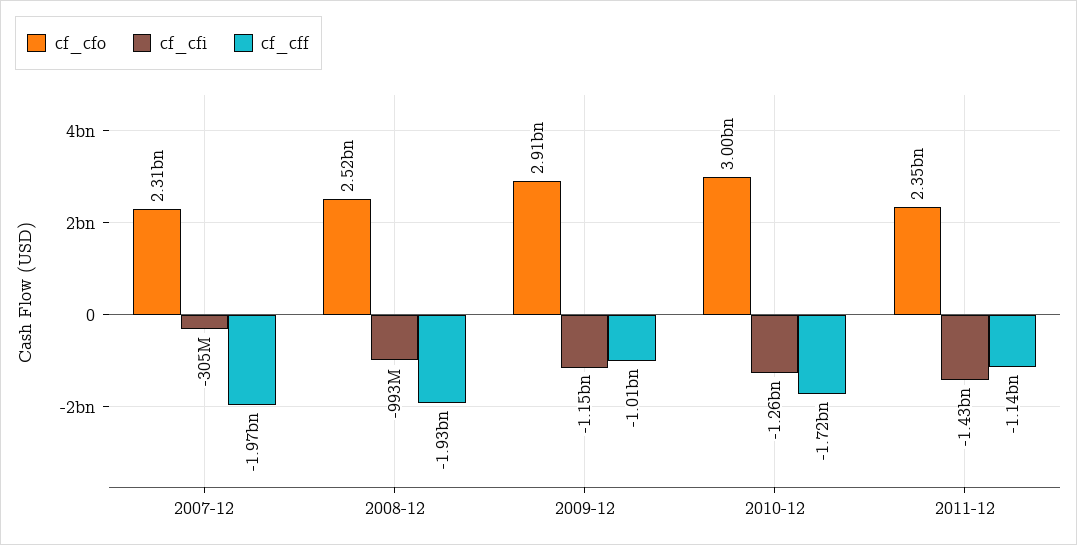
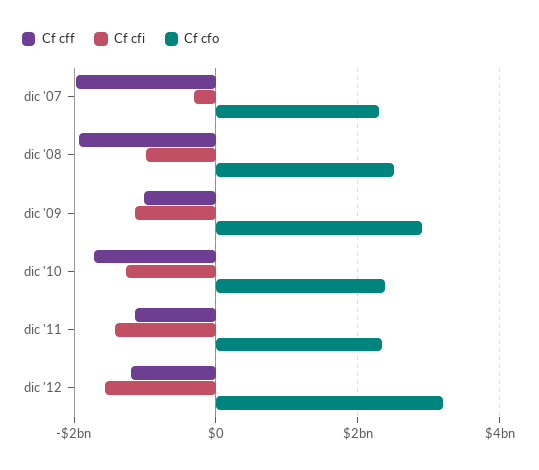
cf_cfo, 2010-12: 3000000000 -> 2400000000
cf_cff, dic '12: none -> -1200000000
cf_cfi, dic '12: none -> -1600000000
cf_cfo, dic '12: none -> 3200000000

